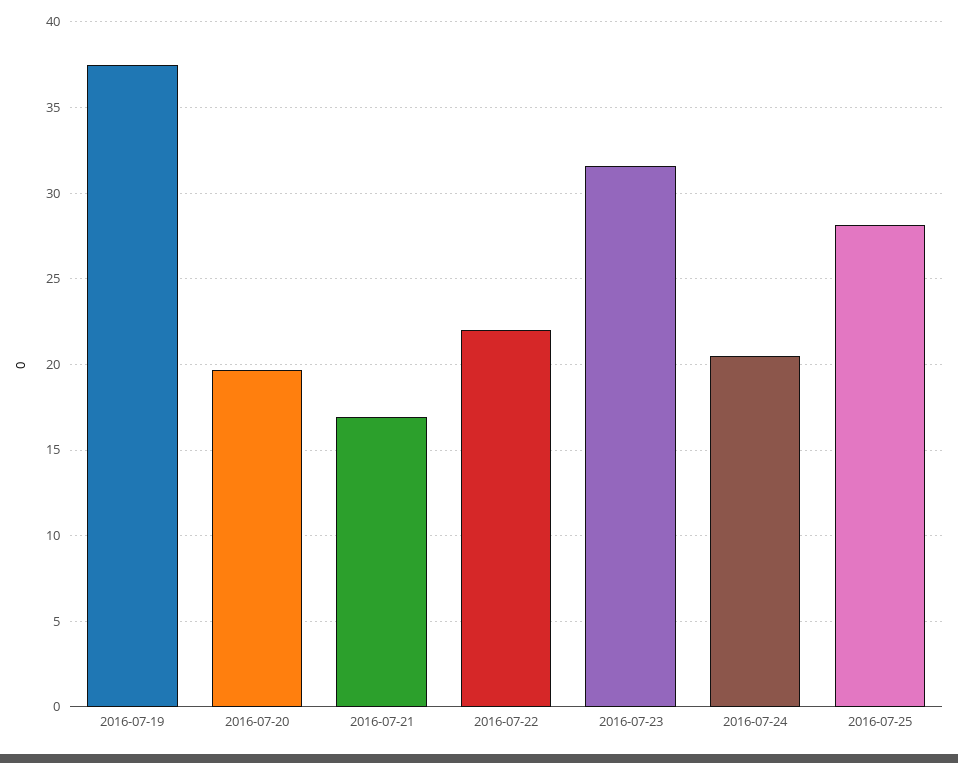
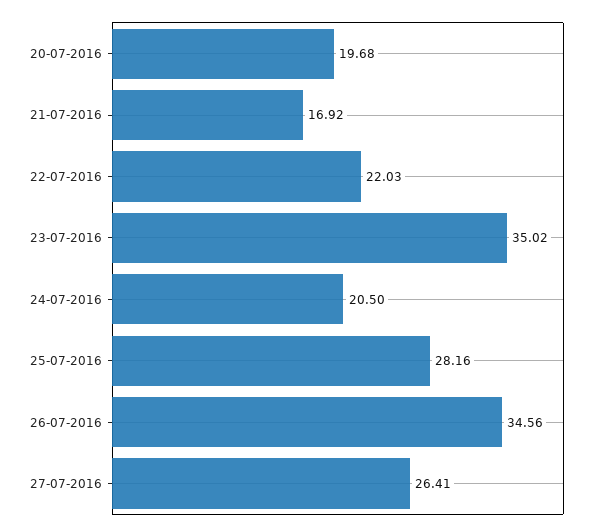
2016-07-19: 37.5 -> none
2016-07-23: 31.5 -> 35.02
26-07-2016: none -> 34.56
27-07-2016: none -> 26.41

